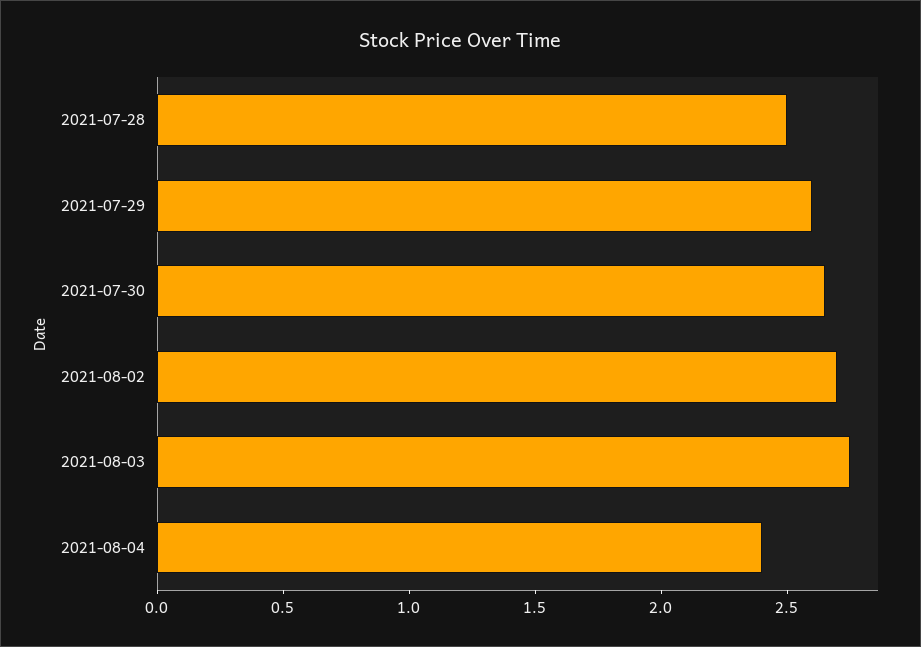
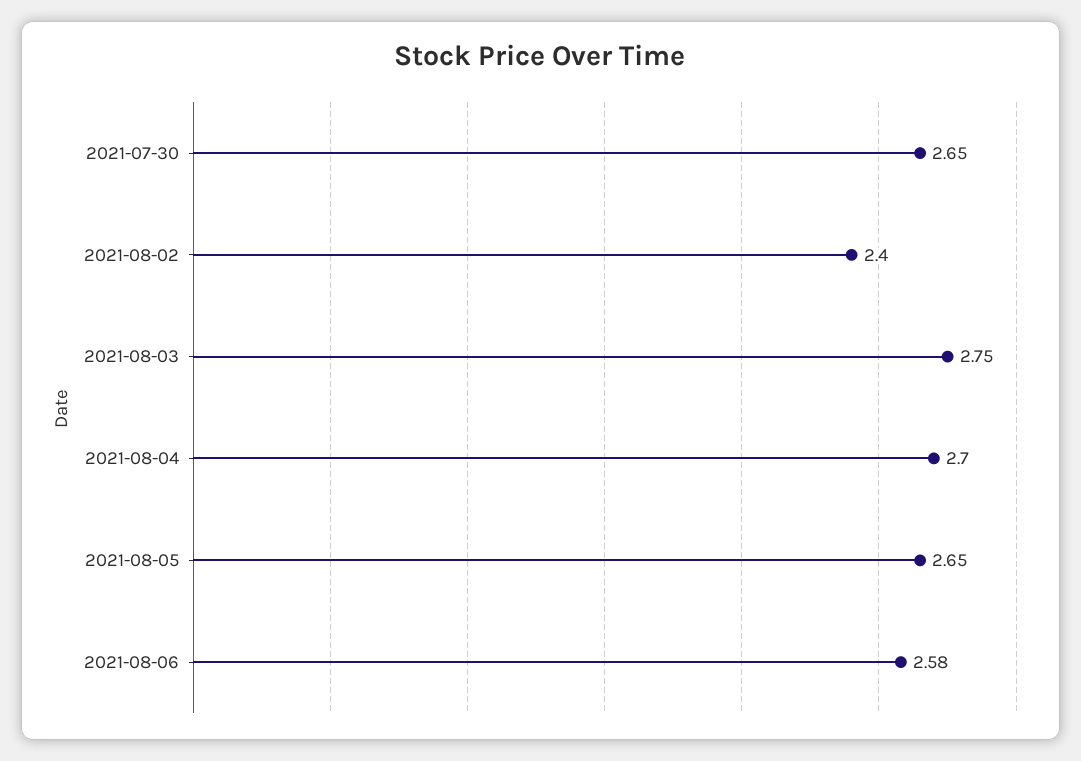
2021-07-28: 2.5 -> none
2021-07-29: 2.6 -> none
2021-08-02: 2.7 -> 2.4
2021-08-04: 2.4 -> 2.7
2021-08-05: none -> 2.65
2021-08-06: none -> 2.58

